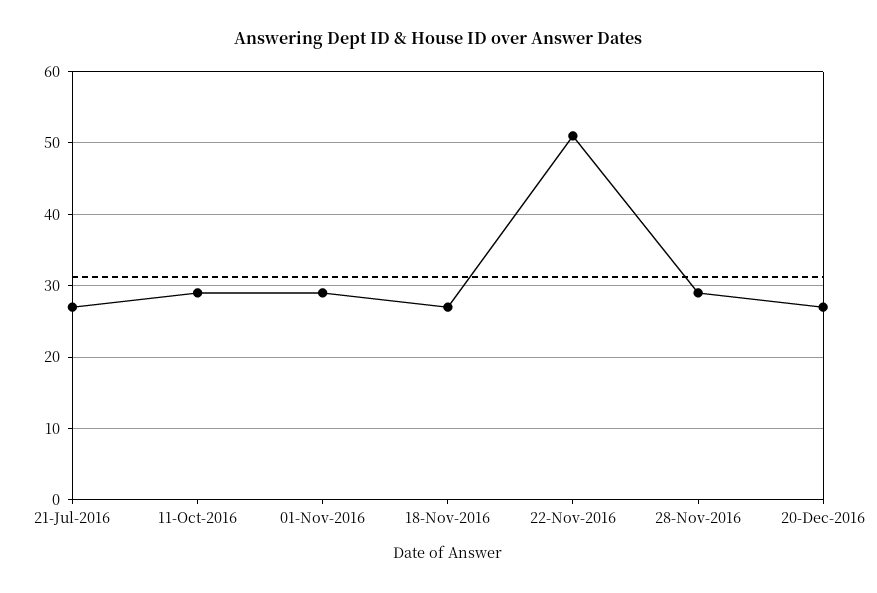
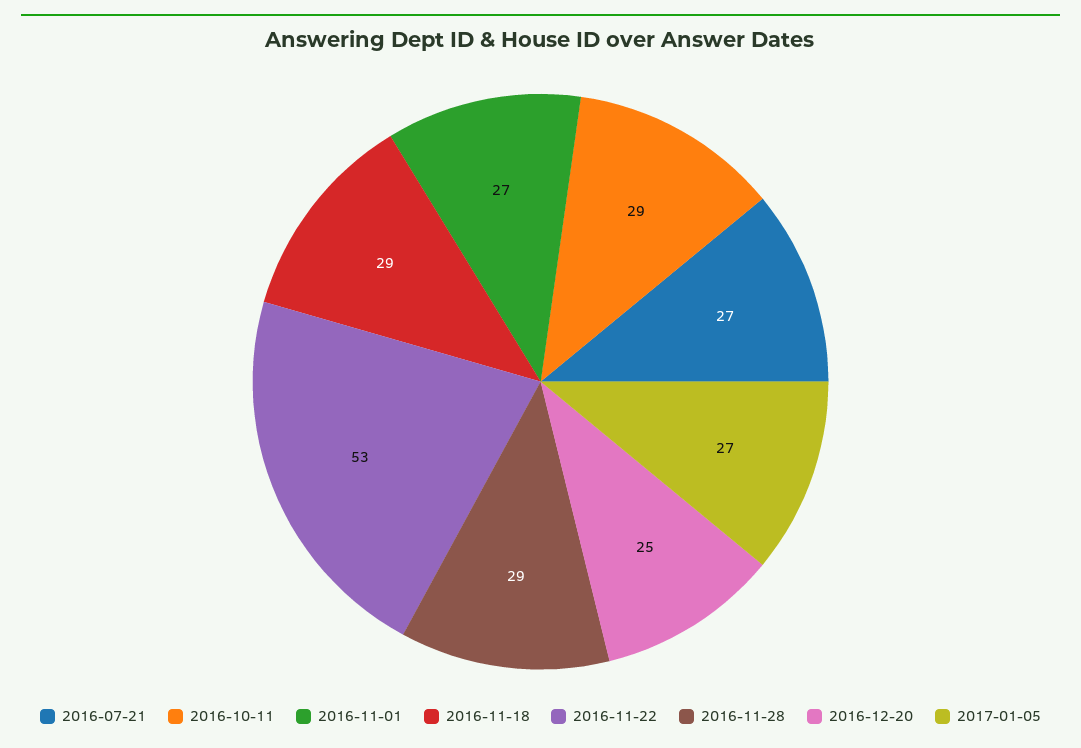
01-Nov-2016: 29 -> 27
18-Nov-2016: 27 -> 29
22-Nov-2016: 51 -> 53
20-Dec-2016: 27 -> 25
2017-01-05: none -> 27

